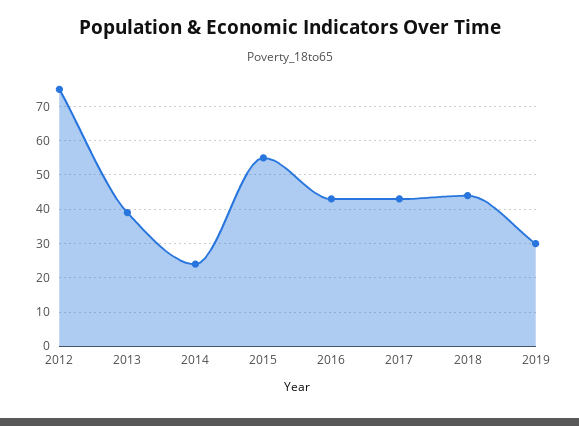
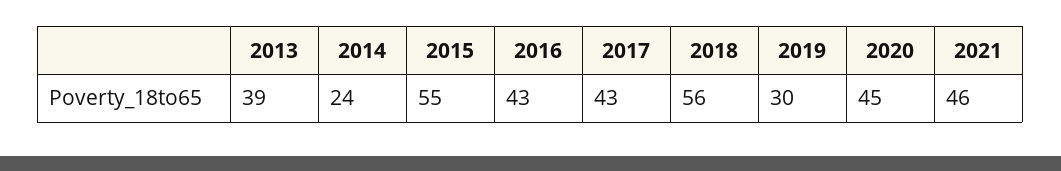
2012: 75 -> none
2018: 45 -> 56
2020: none -> 45
2021: none -> 46

